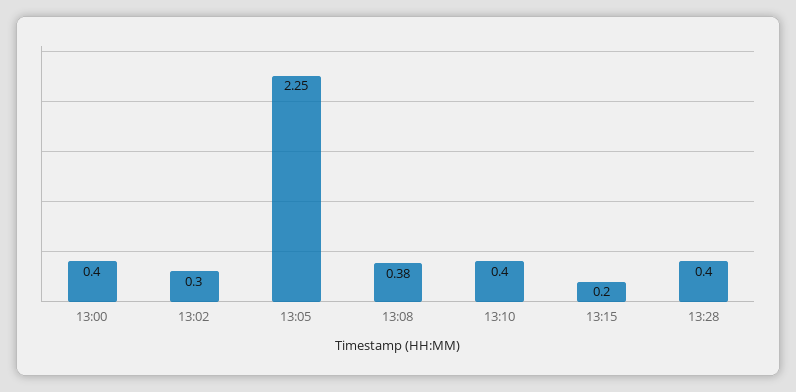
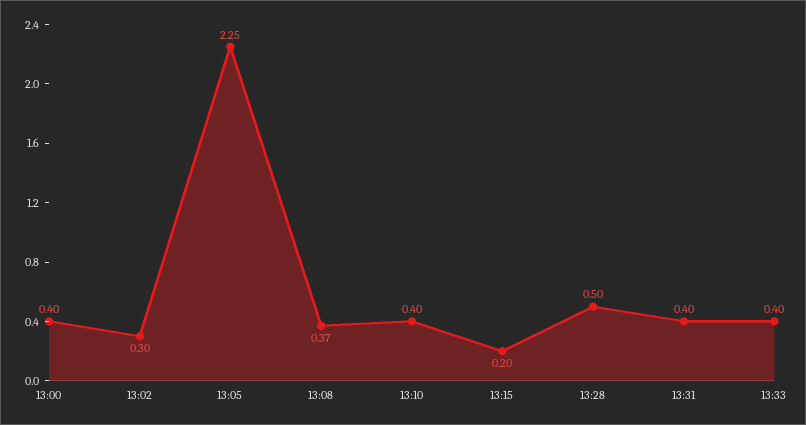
13:08: 0.38 -> 0.37
13:28: 0.4 -> 0.5
13:31: none -> 0.4
13:33: none -> 0.4

